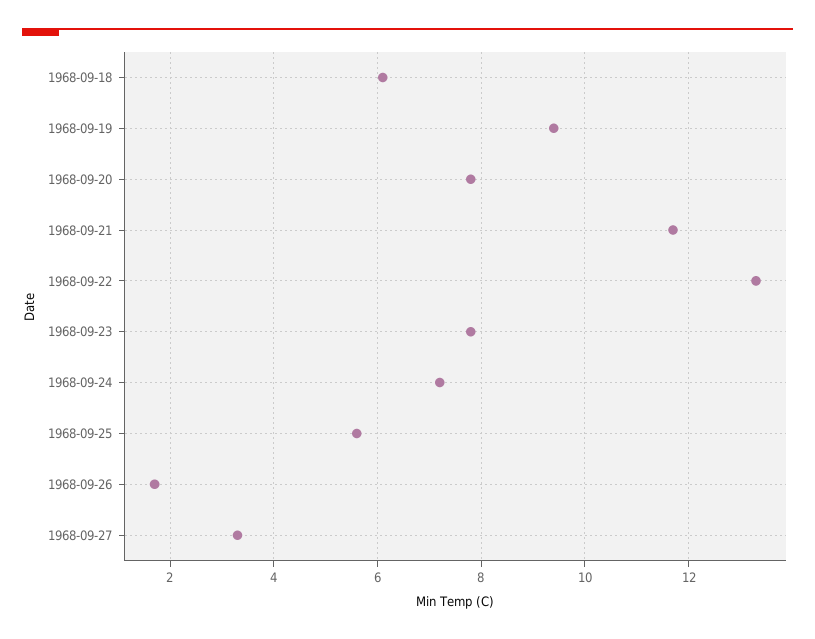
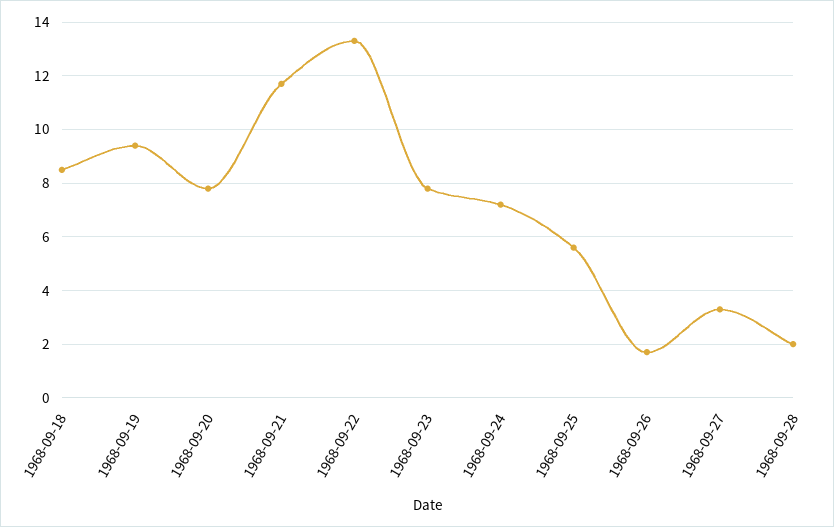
1968-09-18: 6 -> 8.5
1968-09-28: none -> 2

